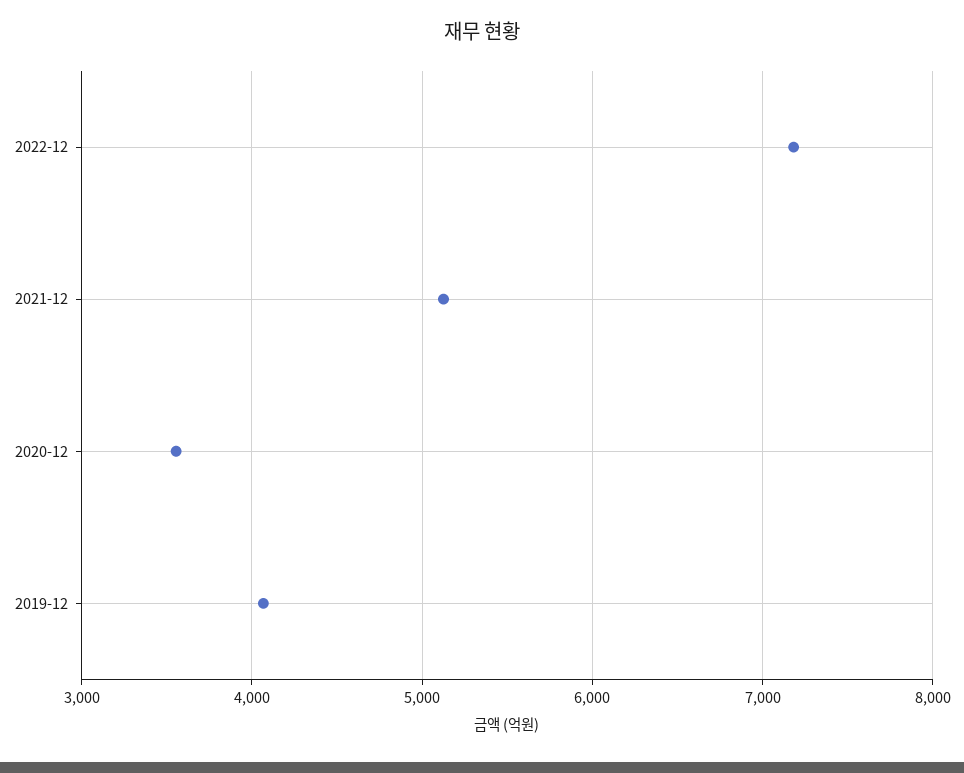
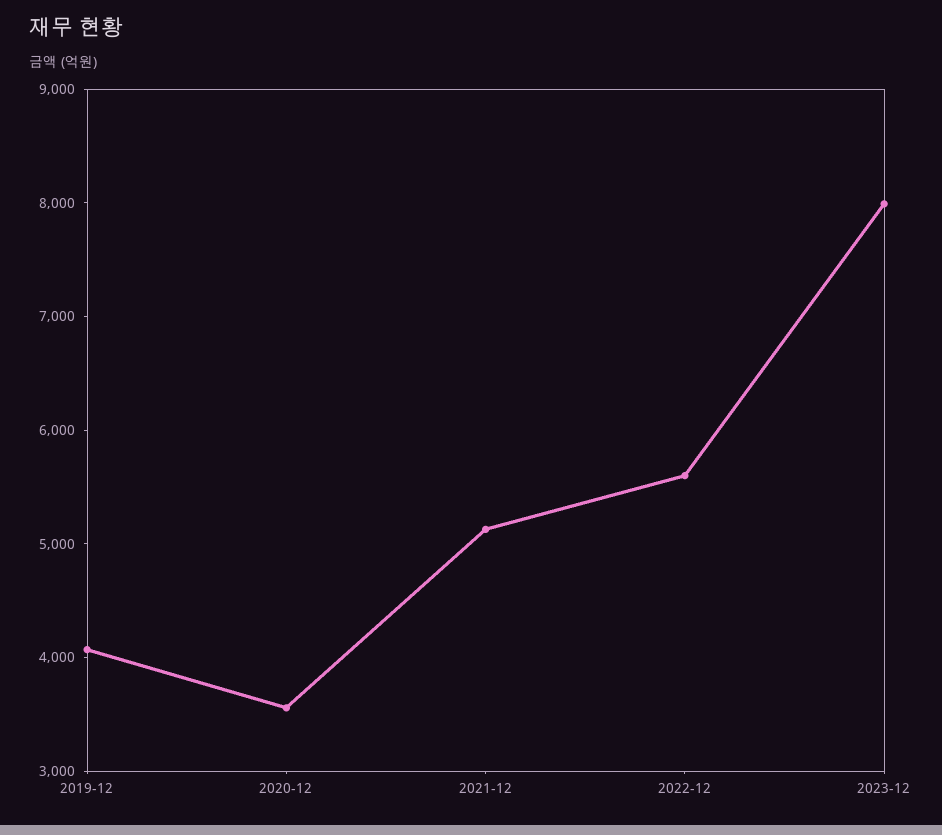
2022-12: 7200 -> 5600
2023-12: none -> 8000

